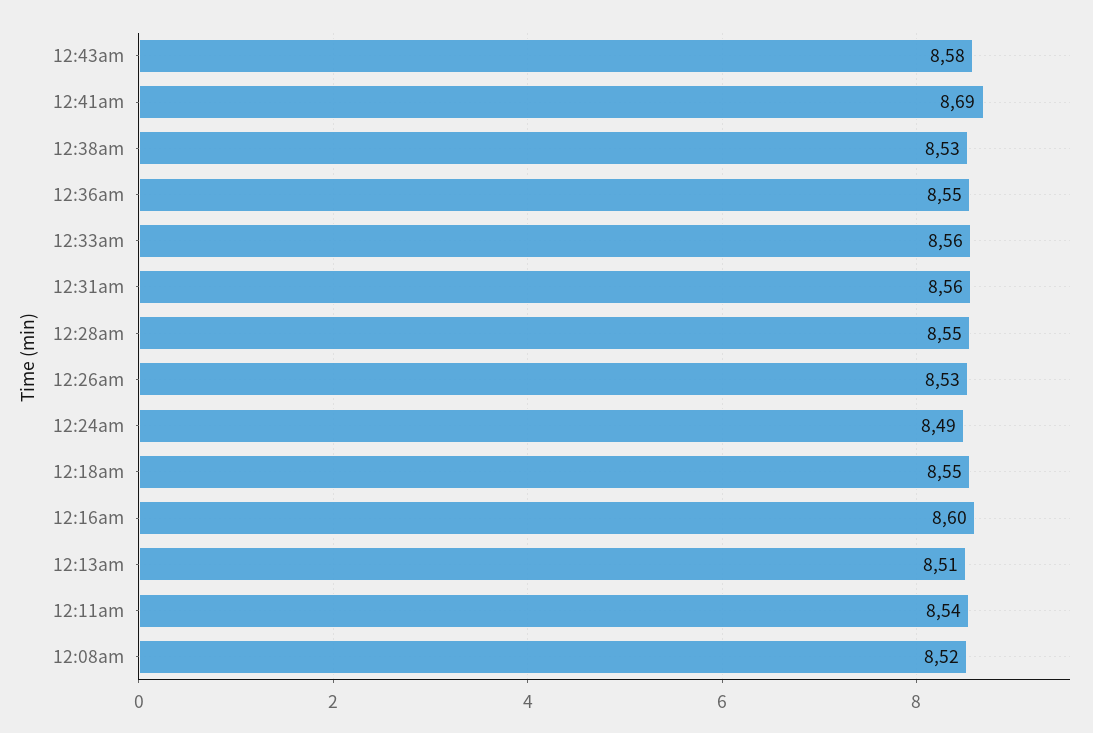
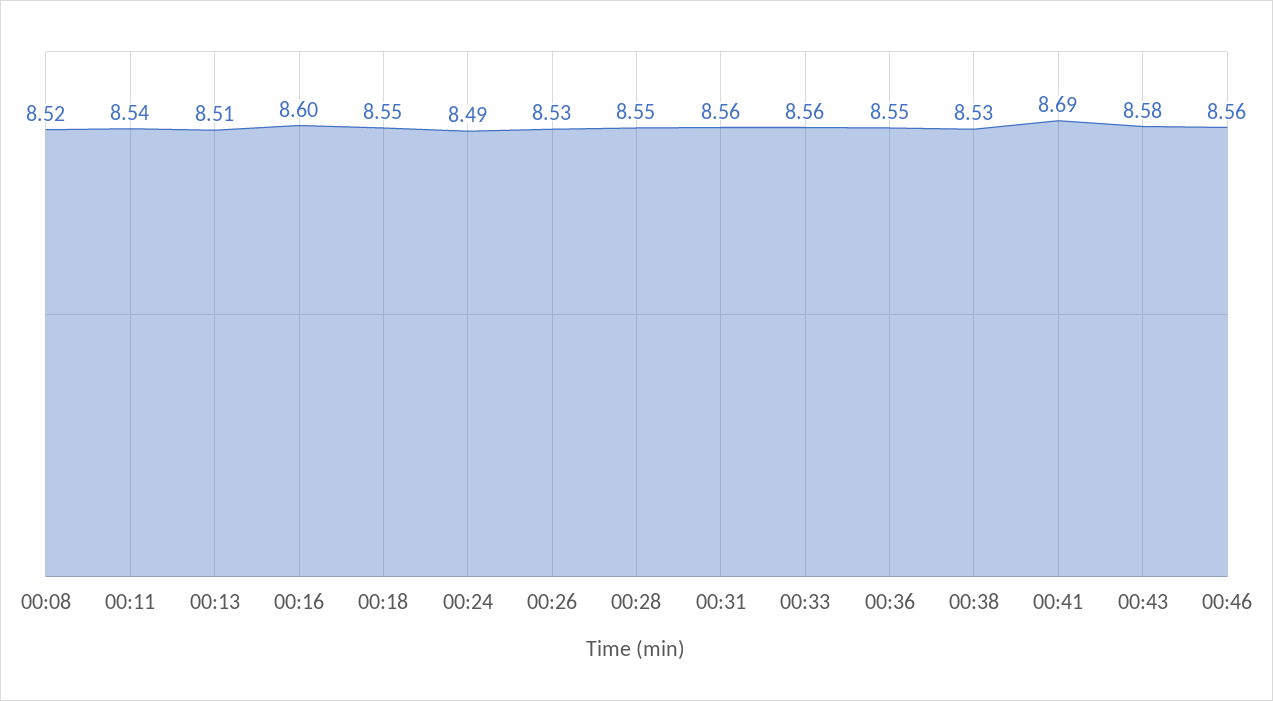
00:46: none -> 8.56

